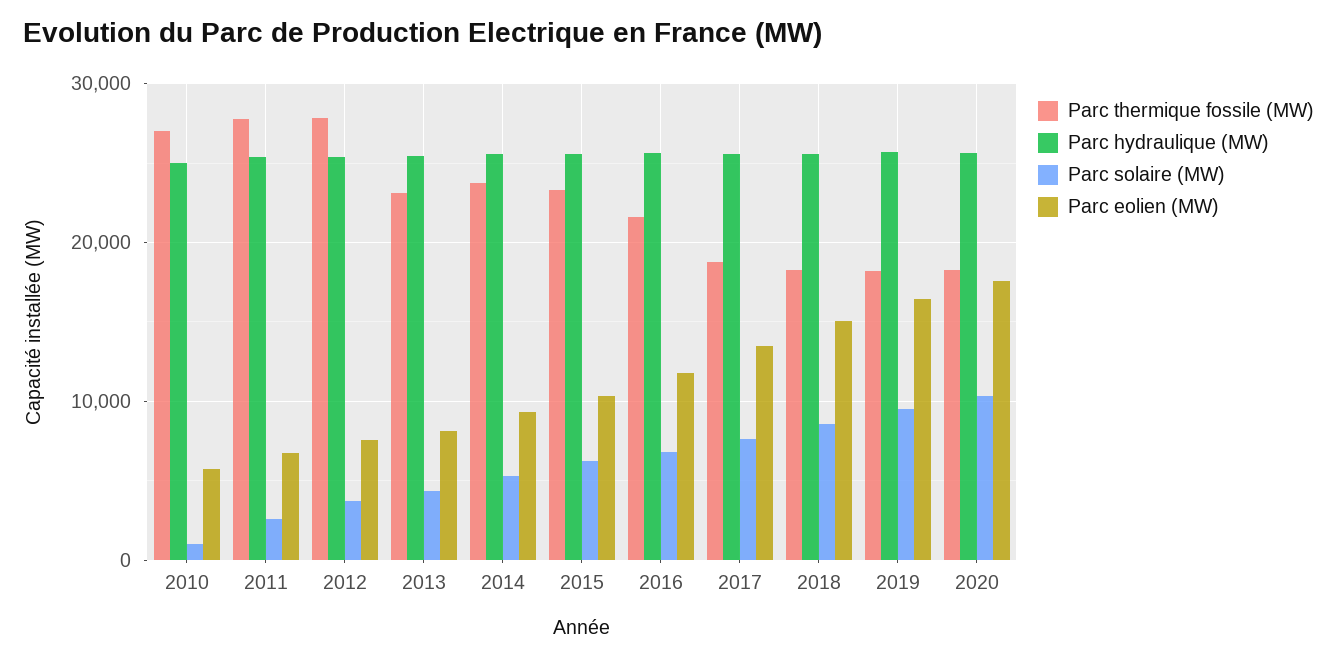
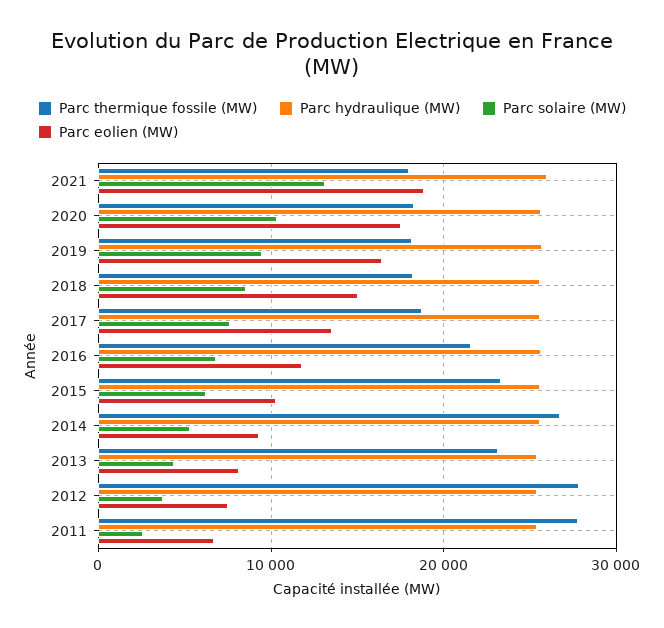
Parc thermique fossile (MW), 2010: 27000 -> none
Parc hydraulique (MW), 2010: 25000 -> none
Parc solaire (MW), 2010: 1000 -> none
Parc eolien (MW), 2010: 6000 -> none
Parc thermique fossile (MW), 2014: 24000 -> 27000
Parc thermique fossile (MW), 2021: none -> 18000
Parc hydraulique (MW), 2021: none -> 26000
Parc solaire (MW), 2021: none -> 13000
Parc eolien (MW), 2021: none -> 19000

